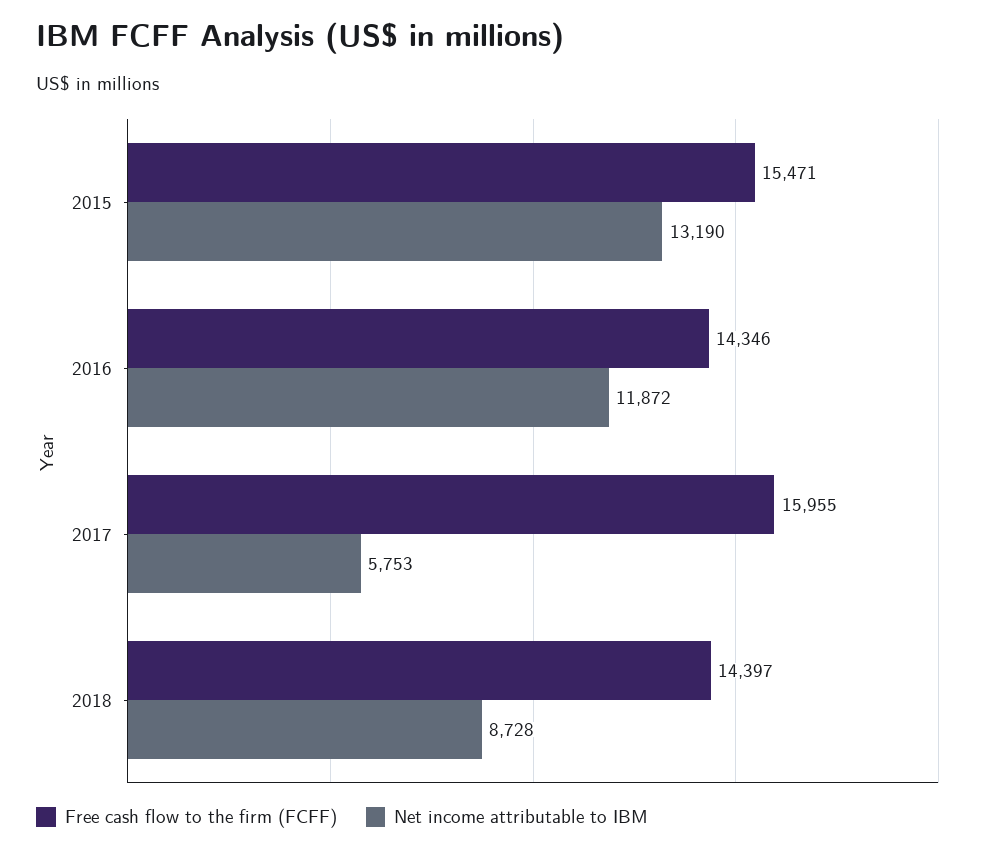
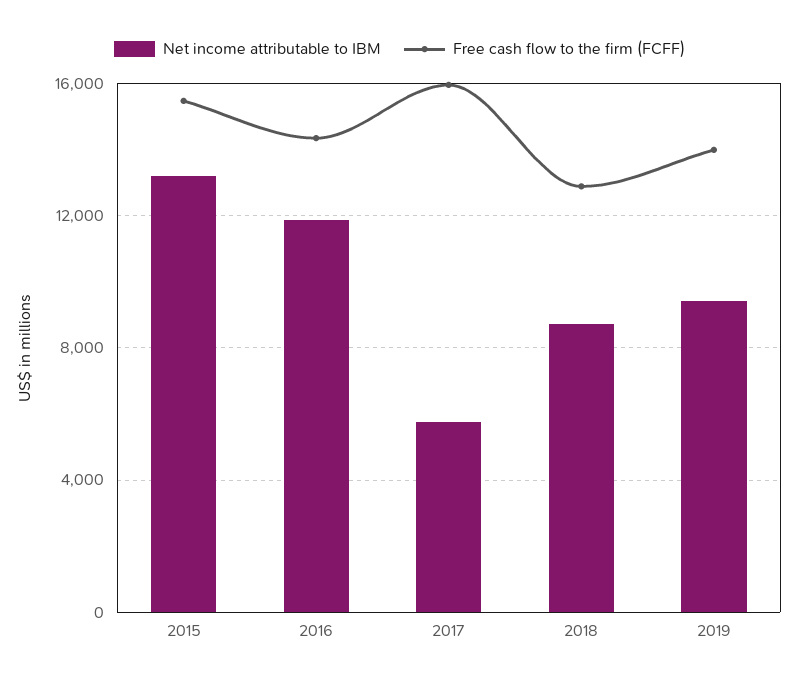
Free cash flow to the firm (FCFF), 2018: 14397 -> 13000
Net income attributable to IBM, 2019: none -> 9500
Free cash flow to the firm (FCFF), 2019: none -> 14000

